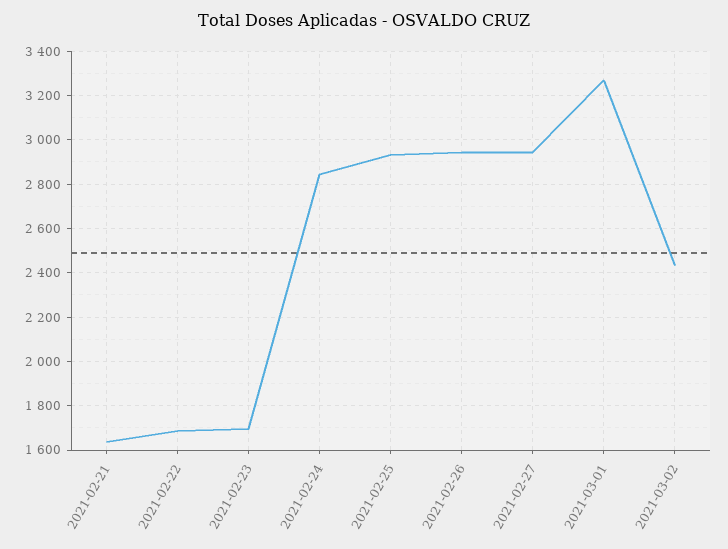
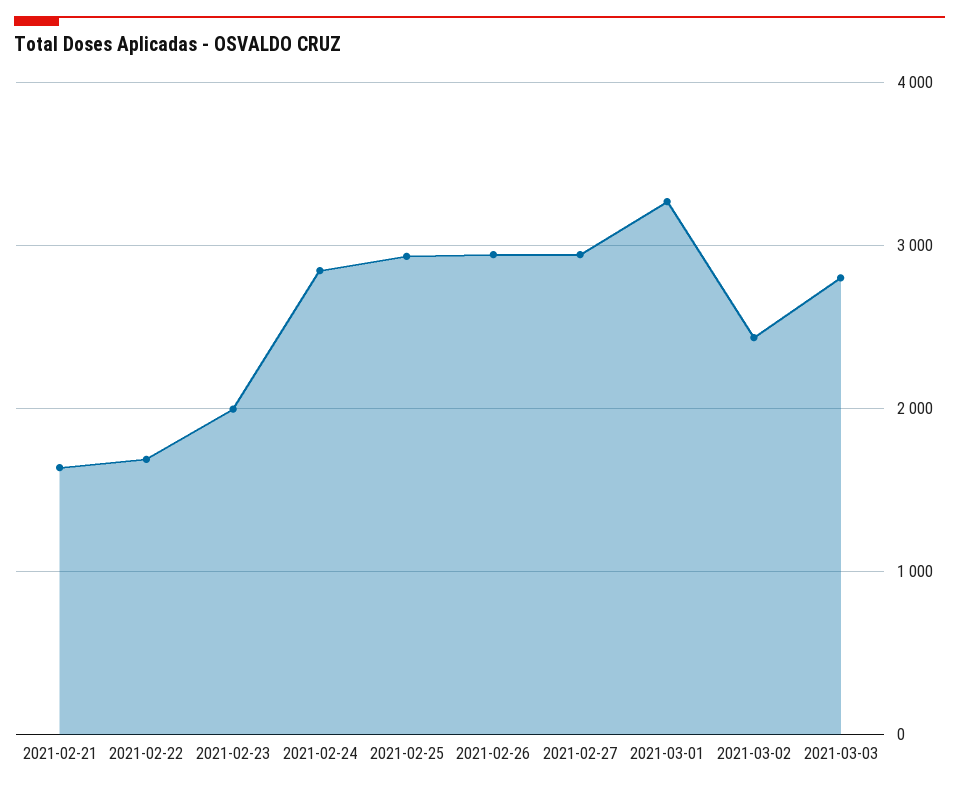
2021-02-23: 1700 -> 2000
2021-03-03: none -> 2800

